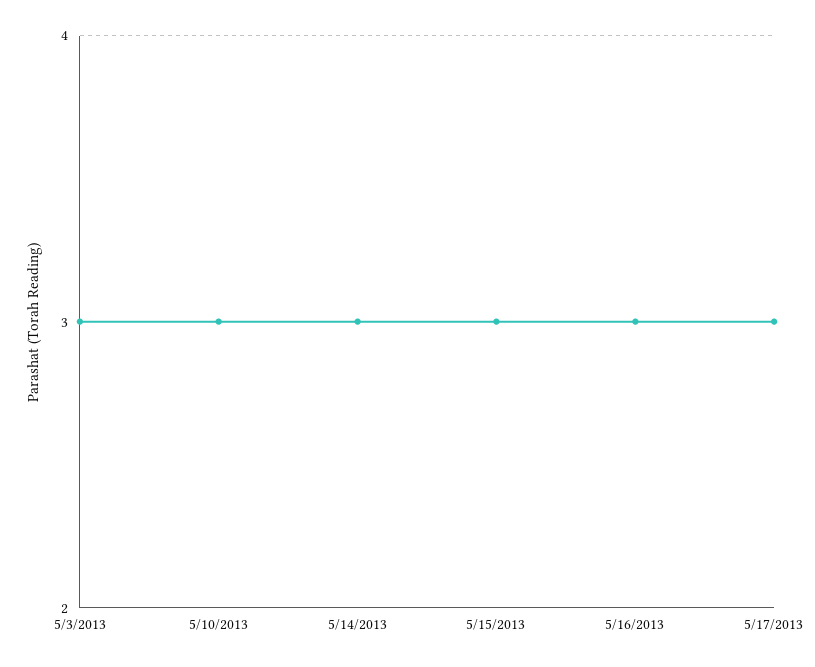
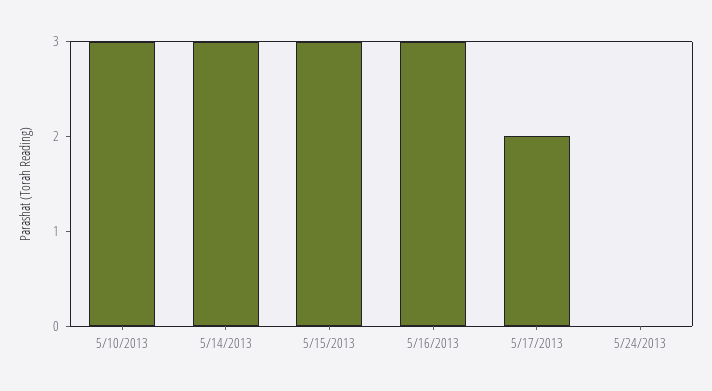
5/3/2013: 3 -> none
5/17/2013: 3 -> 2
5/24/2013: none -> 0

